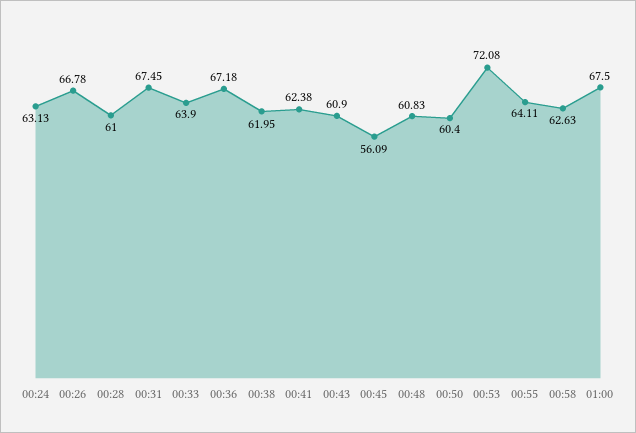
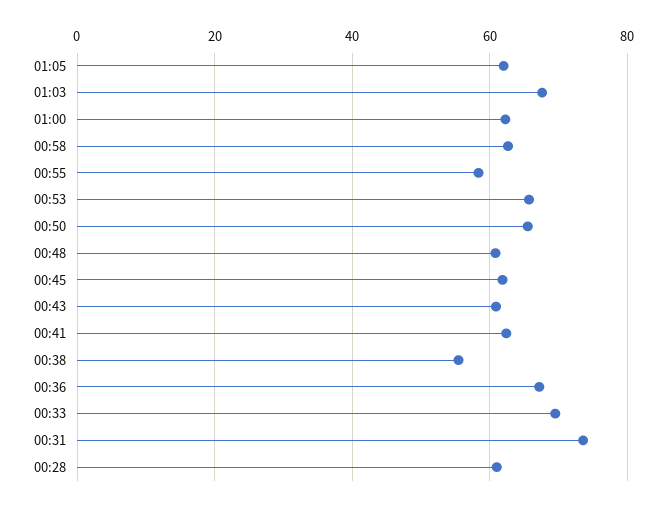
00:24: 63.13 -> none
00:26: 66.78 -> none
00:31: 67.45 -> 74
00:33: 63.9 -> 70
00:38: 61.95 -> 56
00:45: 56.09 -> 62
00:50: 60.4 -> 66
00:53: 72.08 -> 66
00:55: 64.11 -> 58
01:00: 67.5 -> 62
01:05: none -> 62
01:03: none -> 68

